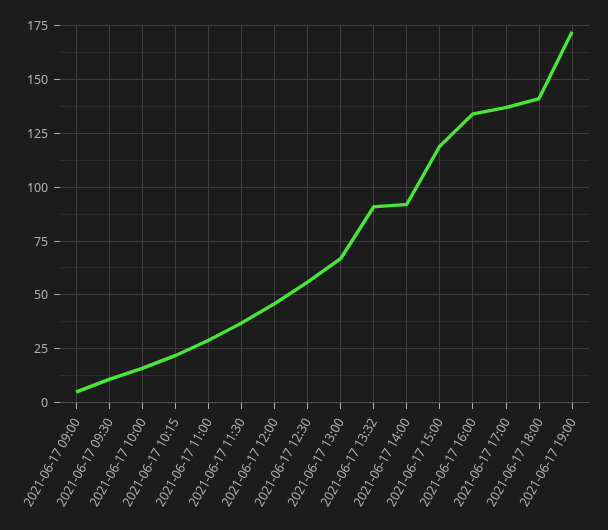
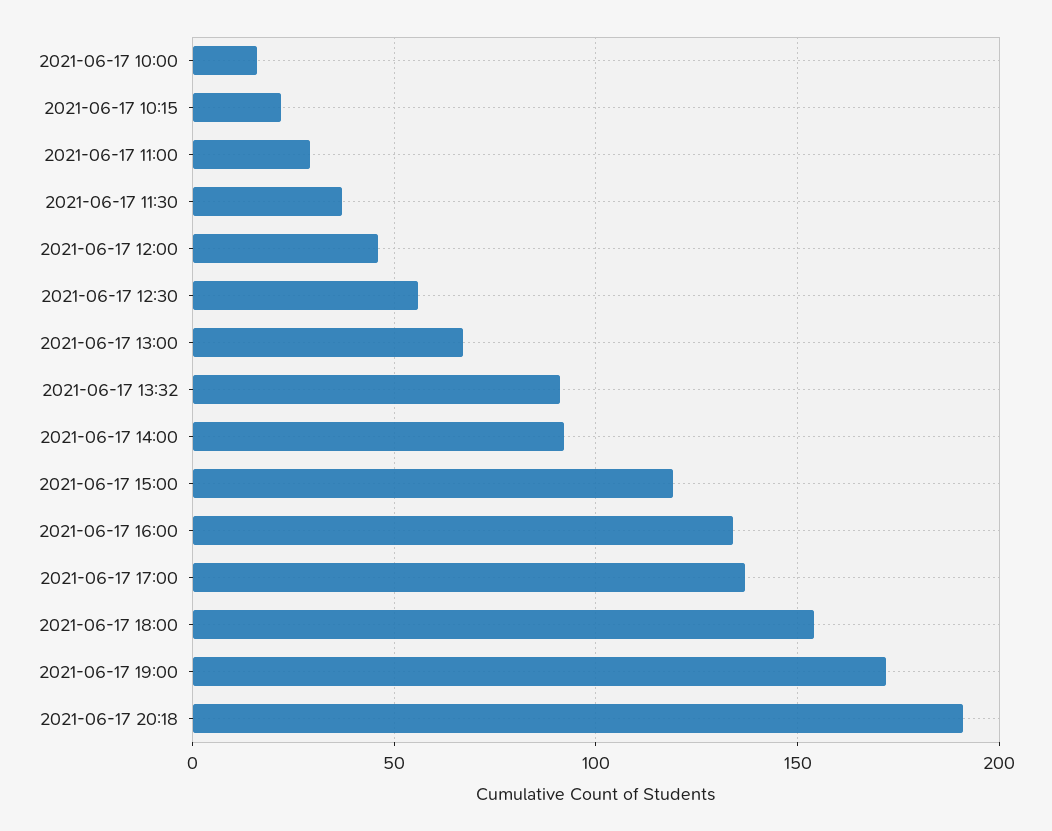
2021-06-17 09:00: 5 -> none
2021-06-17 09:30: 10 -> none
2021-06-17 18:00: 140 -> 155
2021-06-17 20:18: none -> 190

